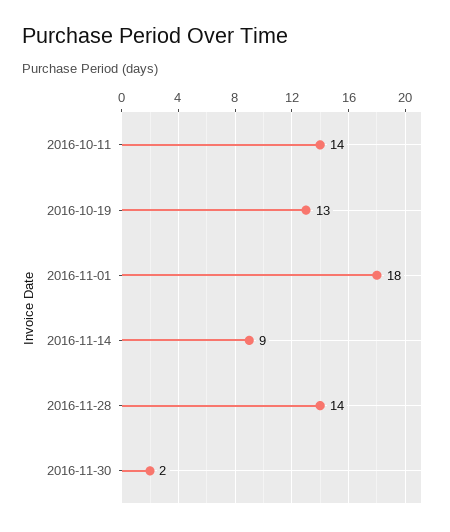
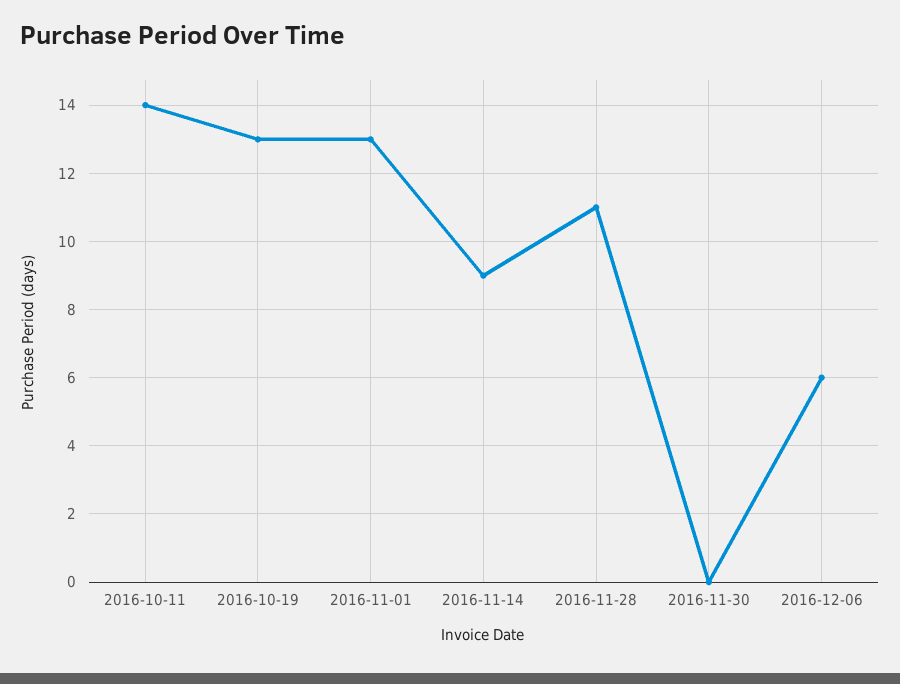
2016-11-01: 18 -> 13
2016-11-28: 14 -> 11
2016-11-30: 2 -> 0
2016-12-06: none -> 6

